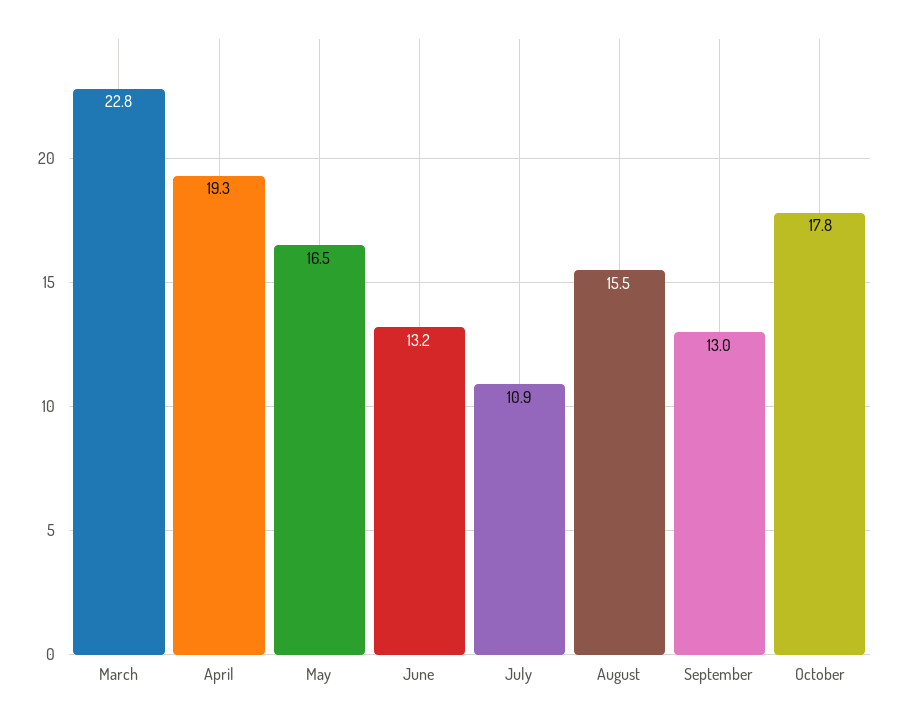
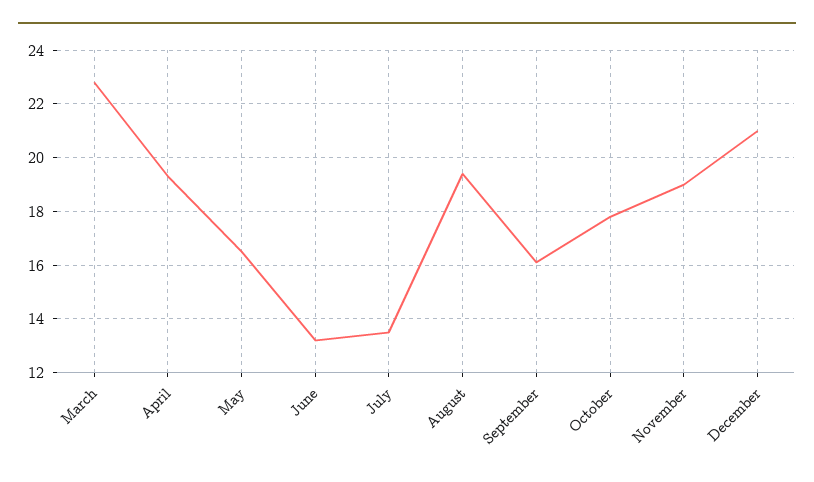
July: 10.9 -> 13.5
August: 15.5 -> 19.5
September: 13 -> 16
November: none -> 19
December: none -> 21

